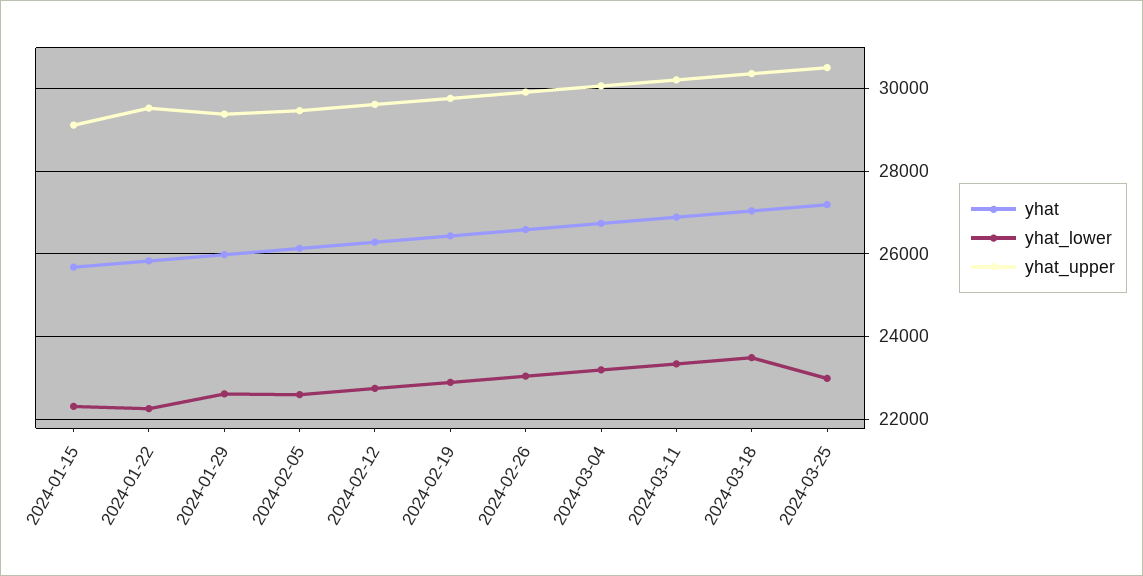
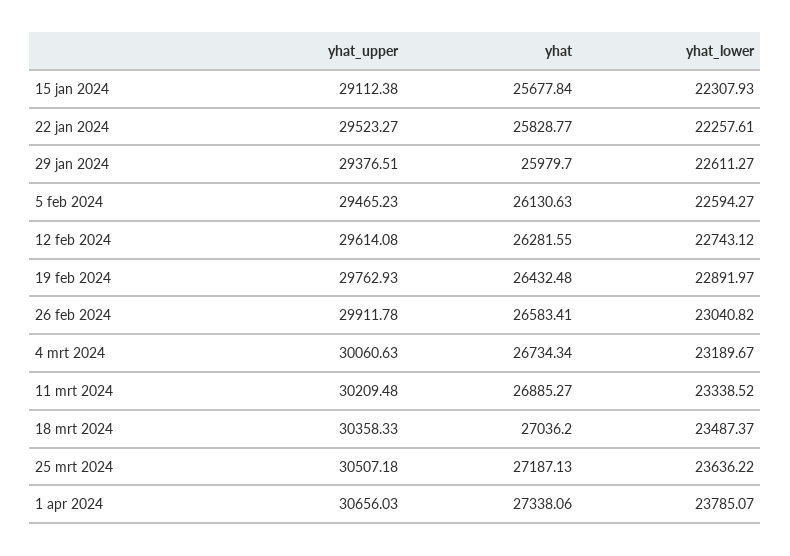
yhat_lower, 2024-03-25: 23000 -> 23636.22
yhat_upper, 1 apr 2024: none -> 30656.03
yhat, 1 apr 2024: none -> 27338.06
yhat_lower, 1 apr 2024: none -> 23785.07

